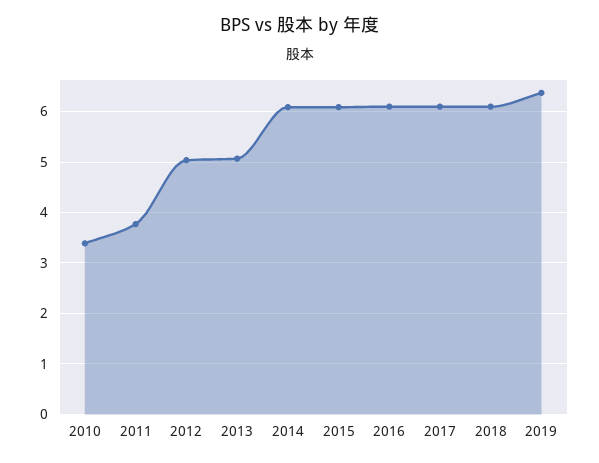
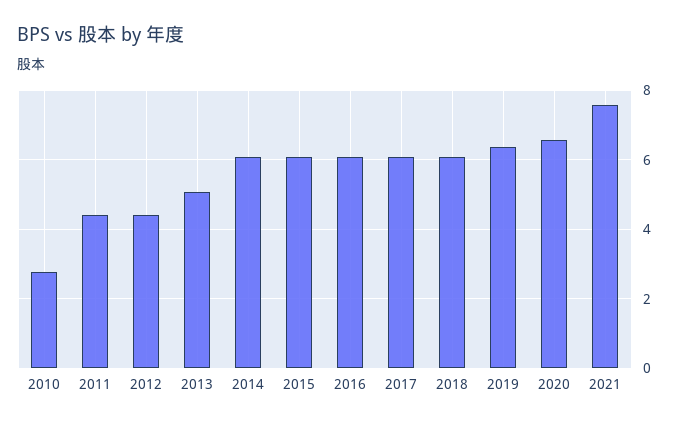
2010: 3.4 -> 2.8
2011: 3.8 -> 4.4
2012: 5 -> 4.4
2020: none -> 6.6
2021: none -> 7.6

